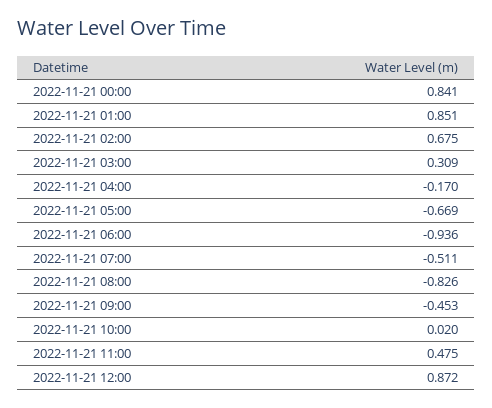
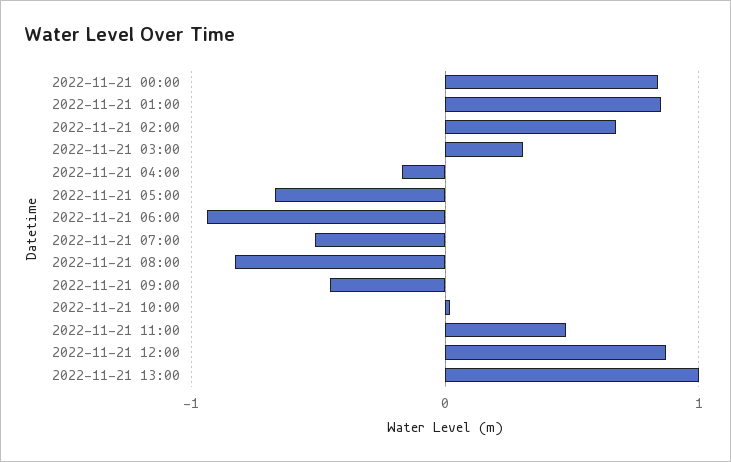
2022-11-21 13:00: none -> 1

